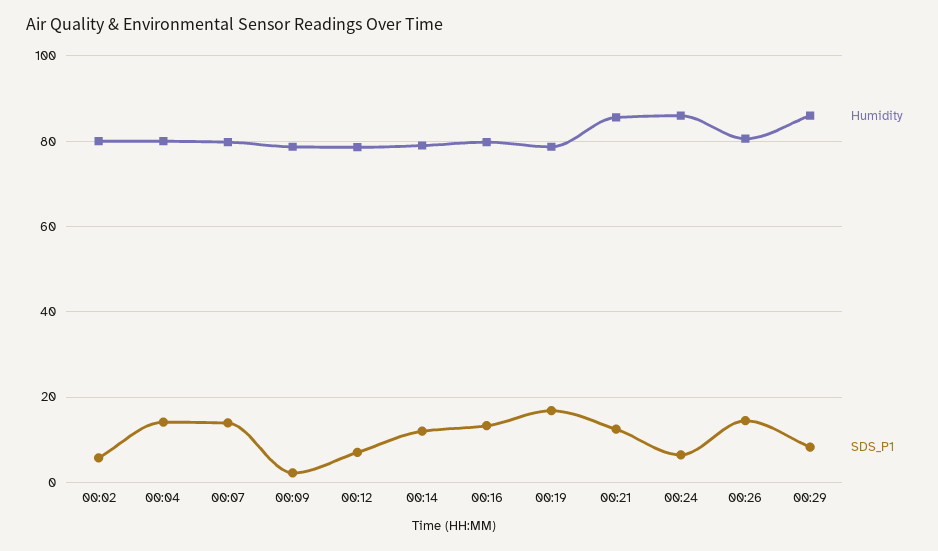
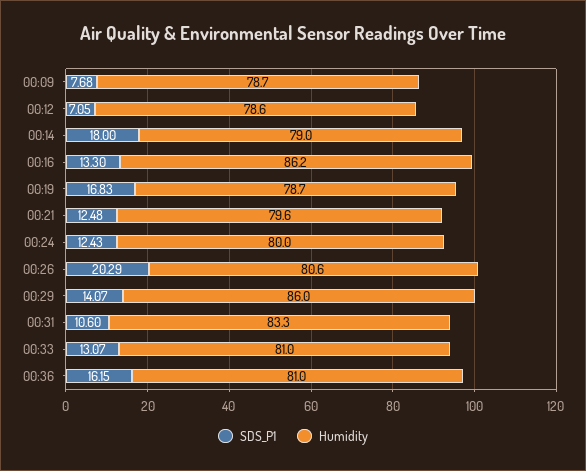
Humidity, 00:02: 80 -> none
SDS_P1, 00:02: 6 -> none
Humidity, 00:04: 80 -> none
SDS_P1, 00:04: 14 -> none
Humidity, 00:07: 80 -> none
SDS_P1, 00:07: 14 -> none
SDS_P1, 00:09: 2 -> 7.68
SDS_P1, 00:14: 12 -> 18
Humidity, 00:16: 80 -> 86.2
Humidity, 00:21: 86 -> 79.6
Humidity, 00:24: 86 -> 80
SDS_P1, 00:24: 6 -> 12.43
SDS_P1, 00:26: 14 -> 20.29
SDS_P1, 00:29: 8 -> 14.07
SDS_P1, 00:31: none -> 10.6
Humidity, 00:31: none -> 83.3
SDS_P1, 00:33: none -> 13.07
Humidity, 00:33: none -> 81
SDS_P1, 00:36: none -> 16.15
Humidity, 00:36: none -> 81

